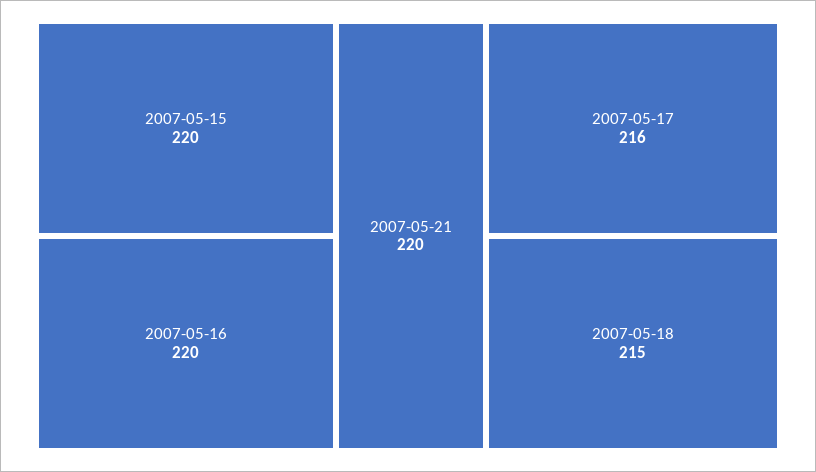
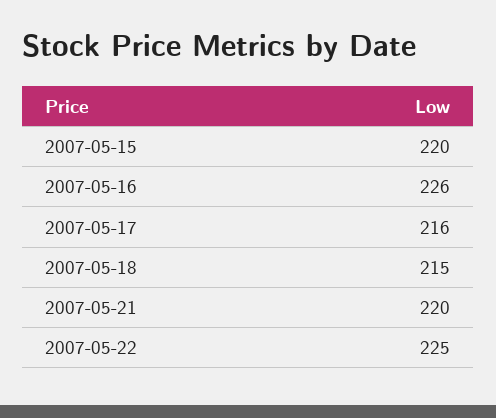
2007-05-16: 220 -> 226
2007-05-22: none -> 225

